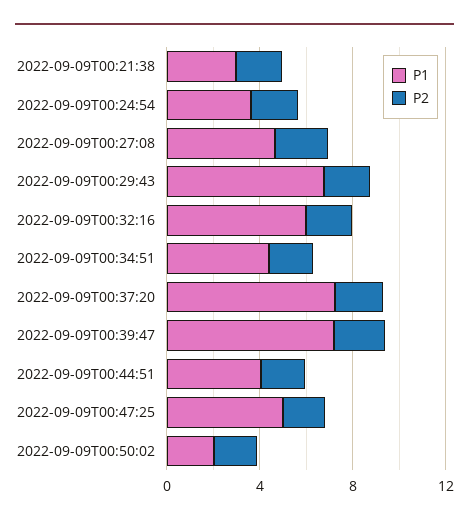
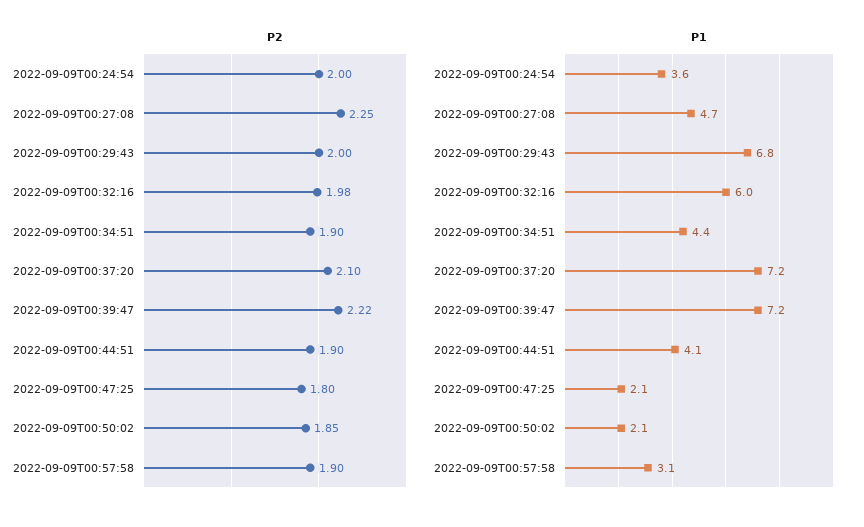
P1, 2022-09-09T00:21:38: 3 -> none
P2, 2022-09-09T00:21:38: 2 -> none
P1, 2022-09-09T00:47:25: 5 -> 2.1
P2, 2022-09-09T00:57:58: none -> 1.9
P1, 2022-09-09T00:57:58: none -> 3.1

